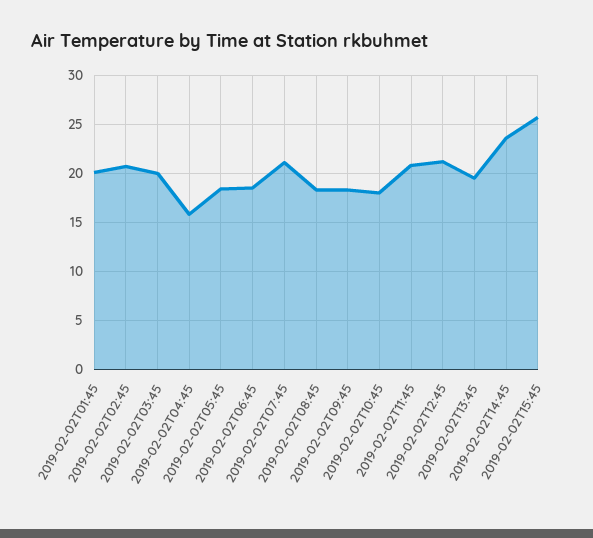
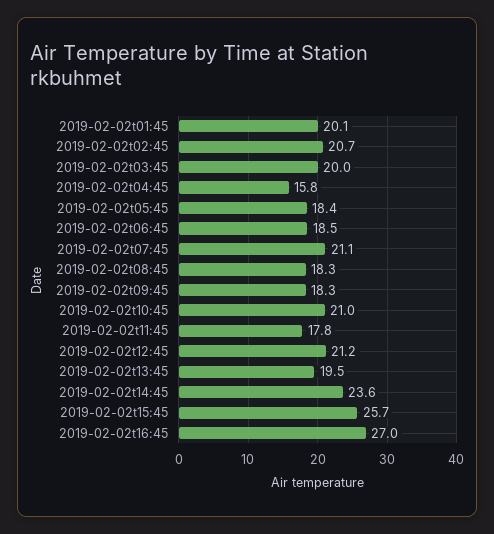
2019-02-02T10:45: 18 -> 21
2019-02-02T11:45: 21 -> 17.8
2019-02-02t16:45: none -> 27

